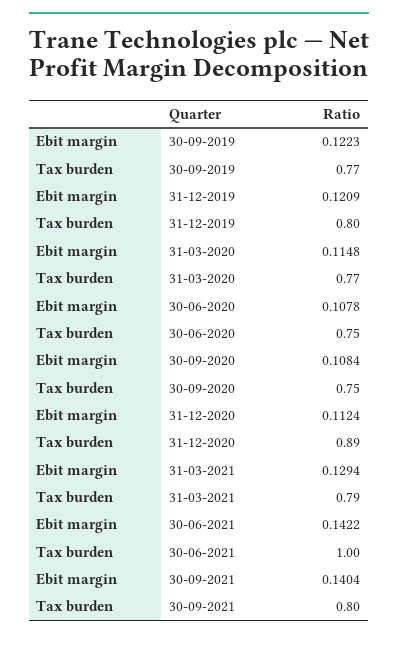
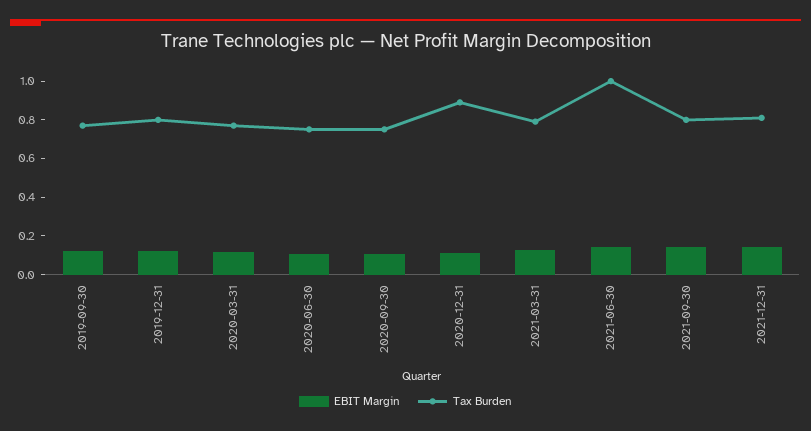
Ebit margin, 2021-12-31: none -> 0.15
Tax burden, 2021-12-31: none -> 0.8

